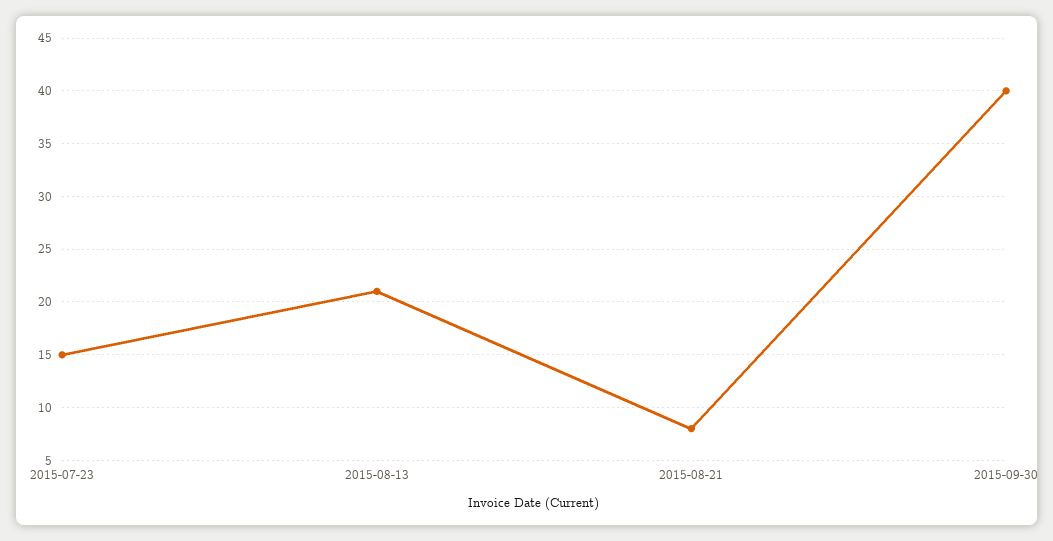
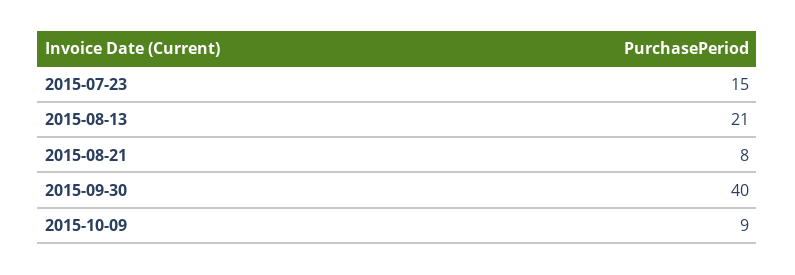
2015-10-09: none -> 9

